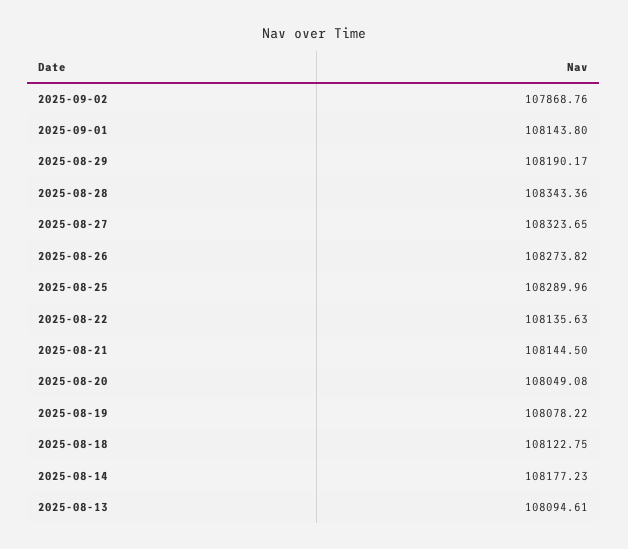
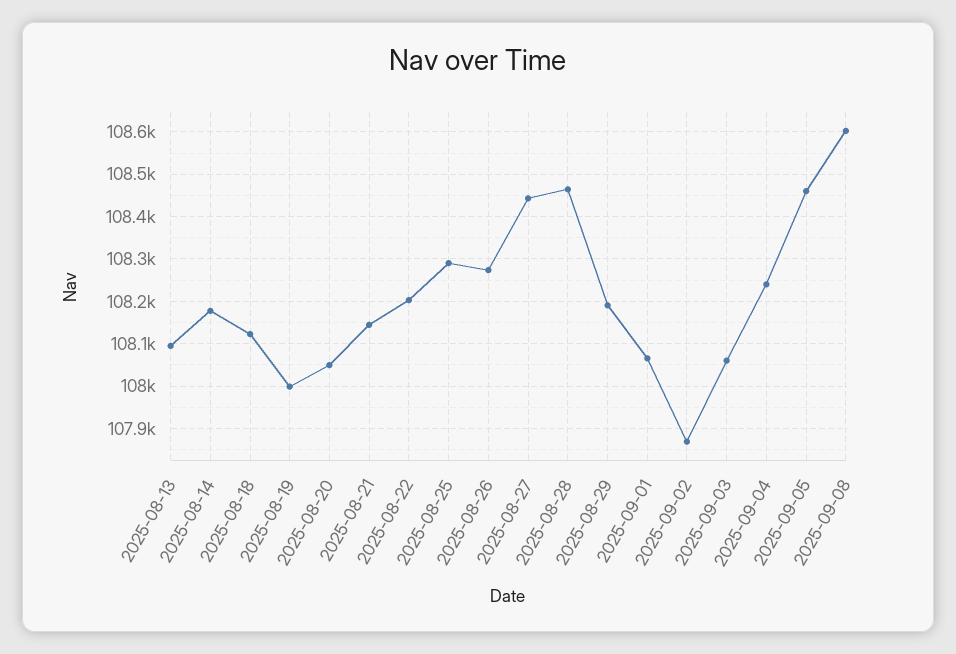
2025-09-01: 108143.8 -> 108060
2025-08-28: 108343.36 -> 108460
2025-08-27: 108323.65 -> 108440
2025-08-22: 108135.63 -> 108200
2025-08-19: 108078.22 -> 108000
2025-09-03: none -> 108060
2025-09-04: none -> 108240
2025-09-05: none -> 108460
2025-09-08: none -> 108600

